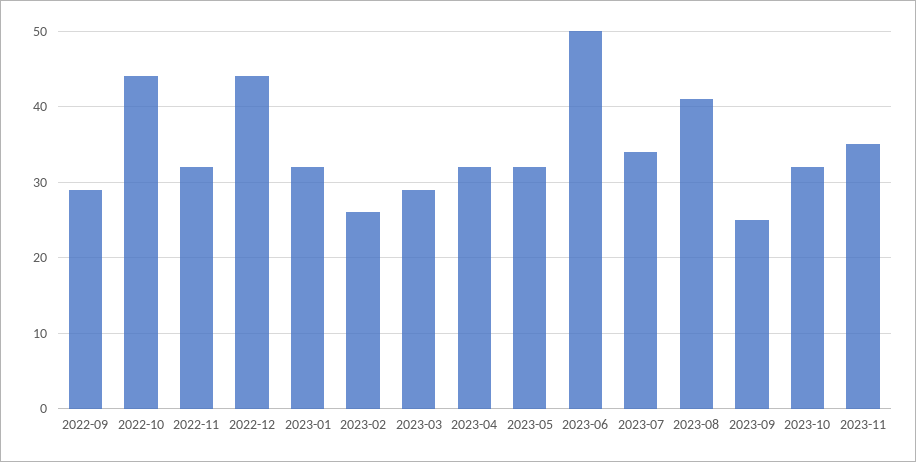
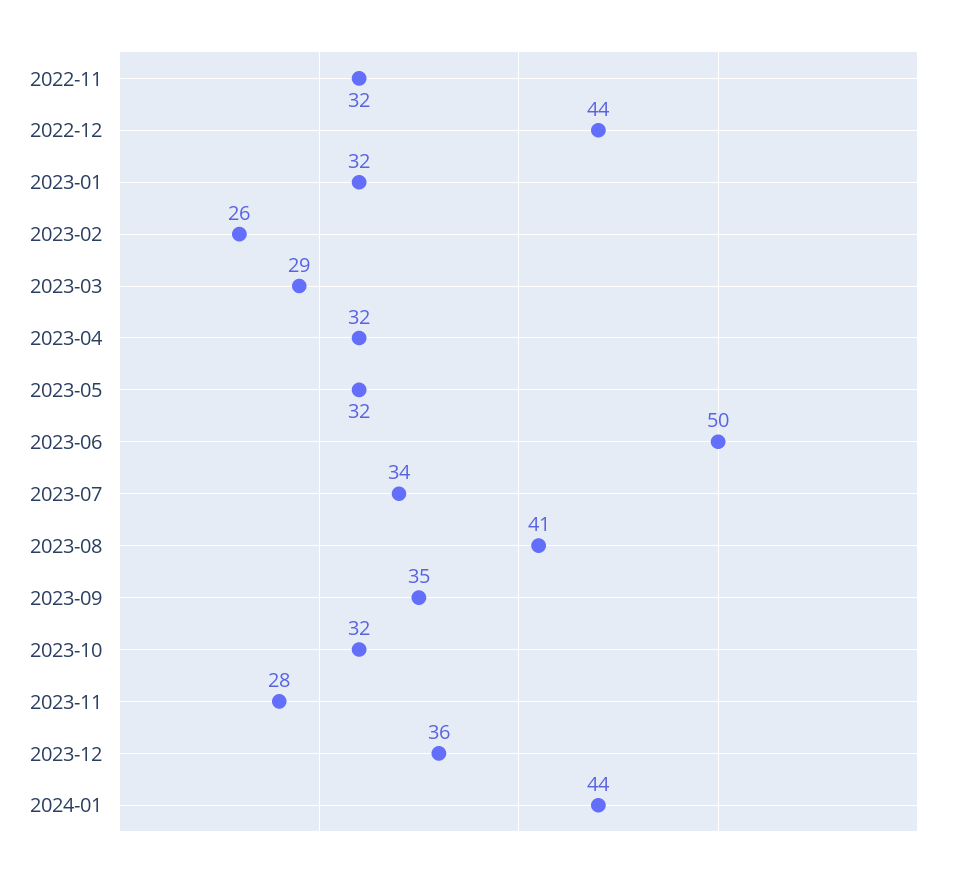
2022-09: 29 -> none
2022-10: 44 -> none
2023-09: 25 -> 35
2023-11: 35 -> 28
2023-12: none -> 36
2024-01: none -> 44

